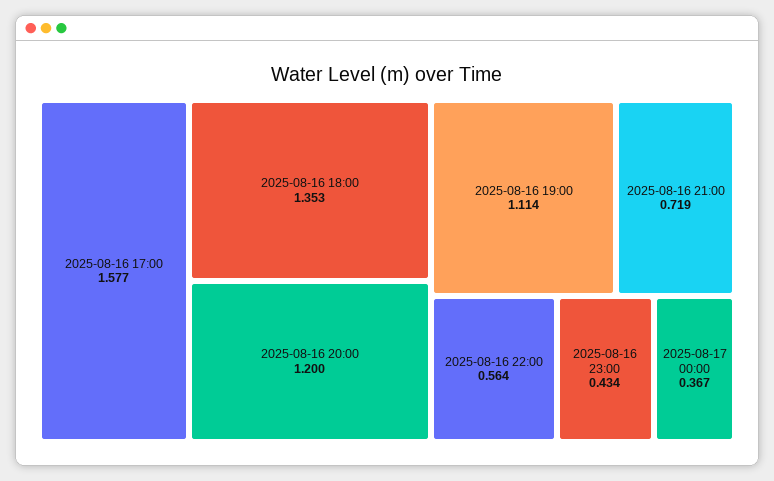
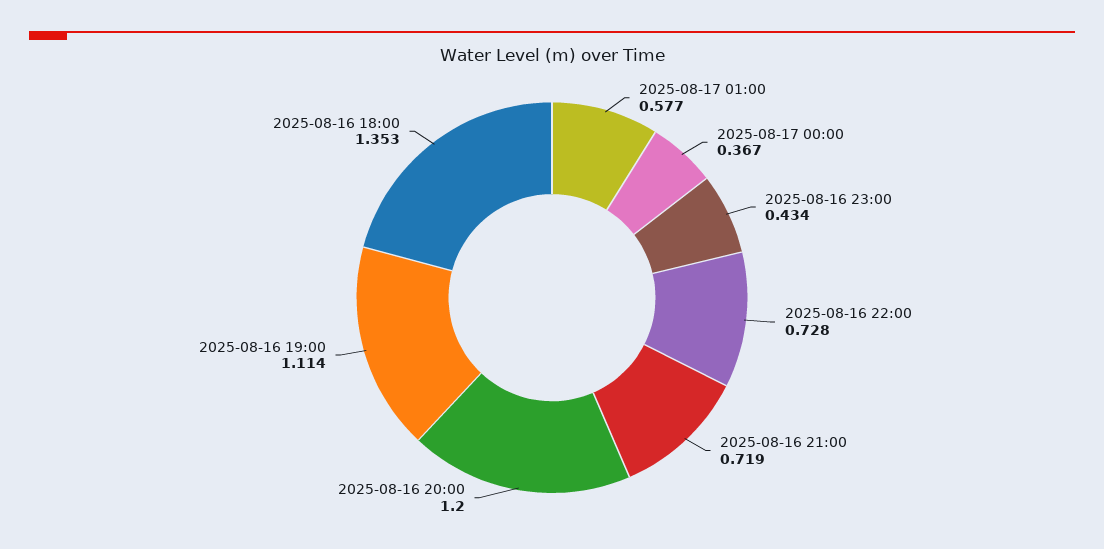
2025-08-16 17:00: 1.577 -> none
2025-08-16 22:00: 0.564 -> 0.728
2025-08-17 01:00: none -> 0.577

